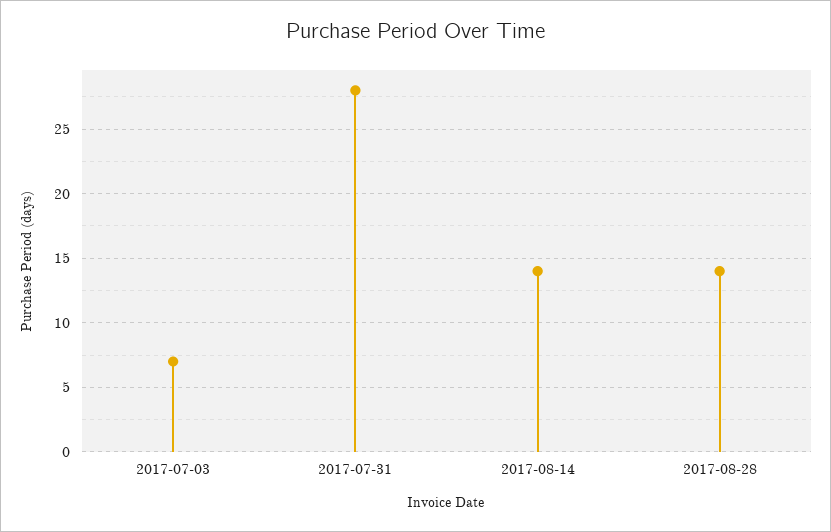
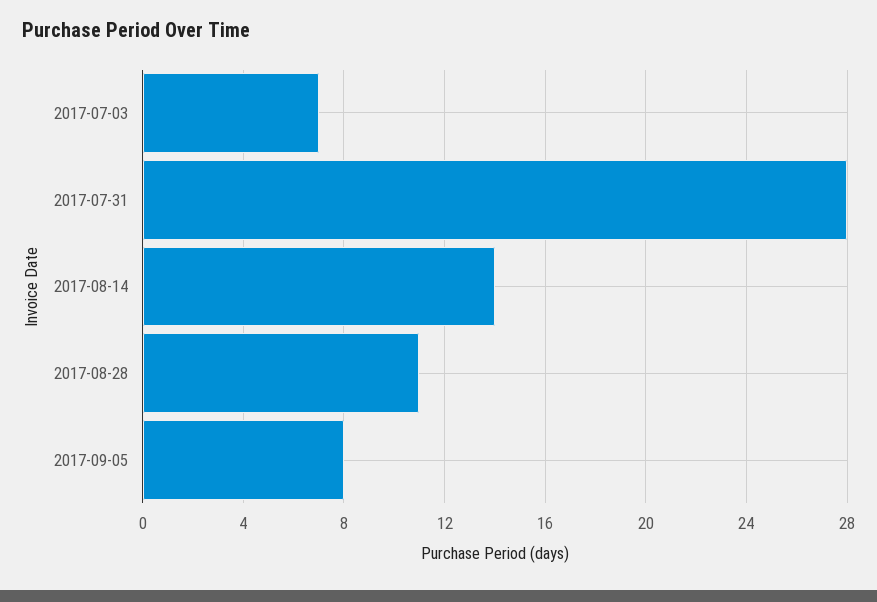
2017-08-28: 14 -> 11
2017-09-05: none -> 8

